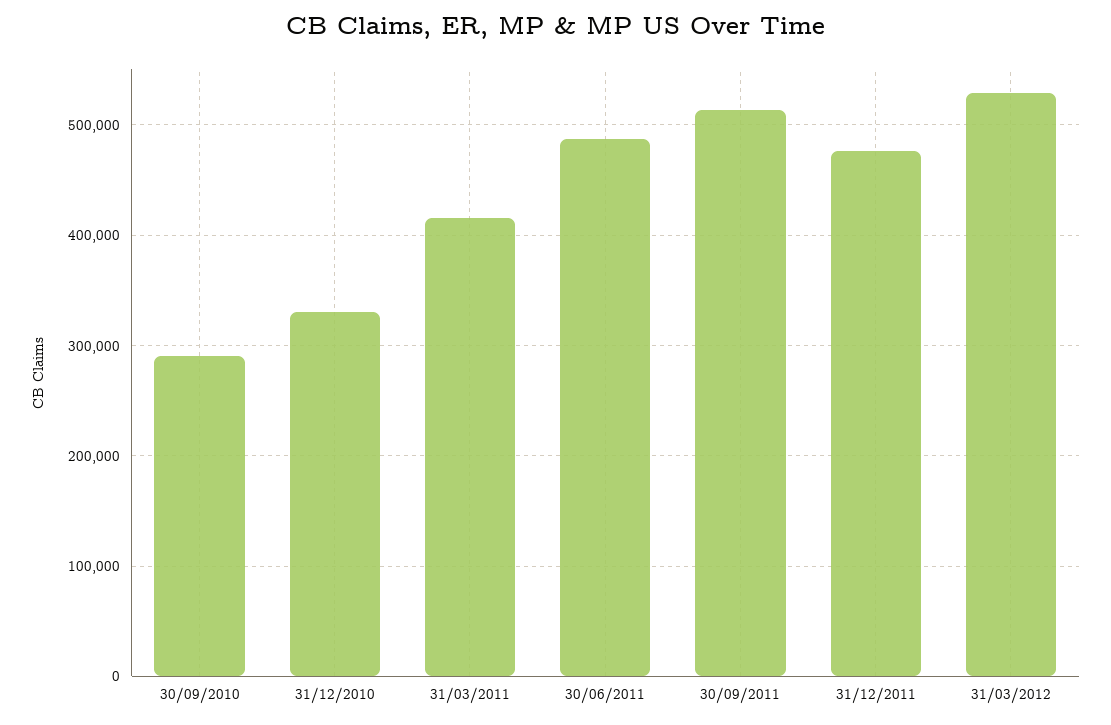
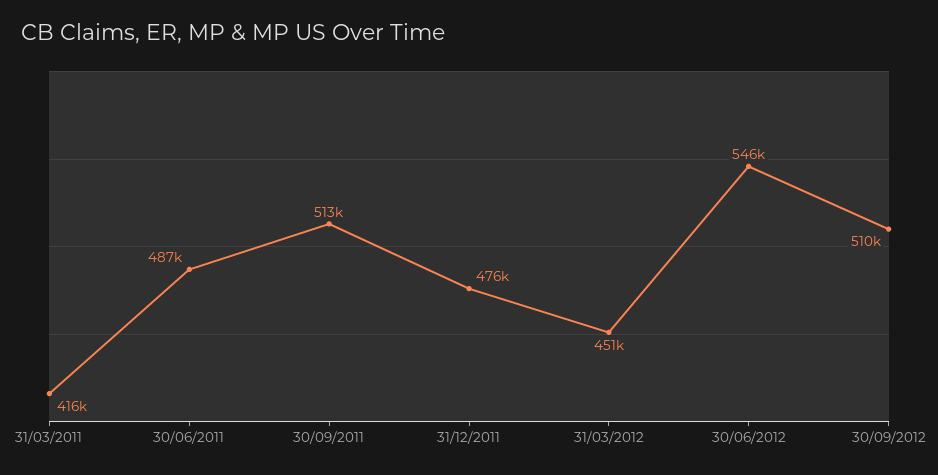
30/09/2010: 290000 -> none
31/12/2010: 330000 -> none
31/03/2012: 530000 -> 451000
30/06/2012: none -> 546000
30/09/2012: none -> 510000

